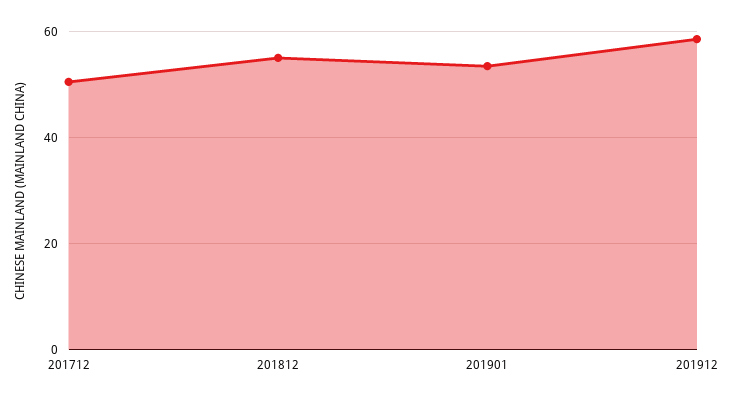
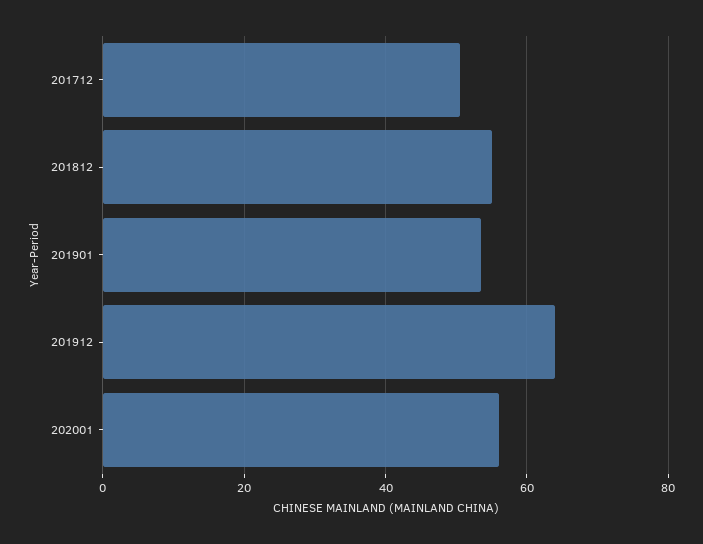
201912: 58 -> 64
202001: none -> 56

